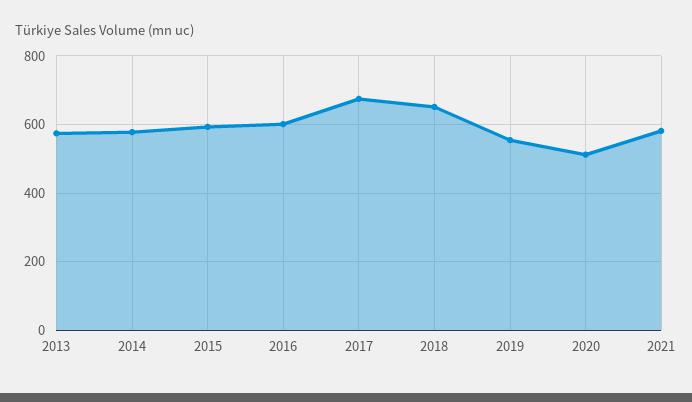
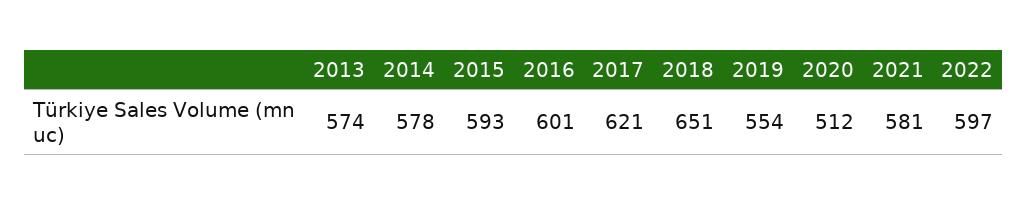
2017: 680 -> 621
2022: none -> 597

